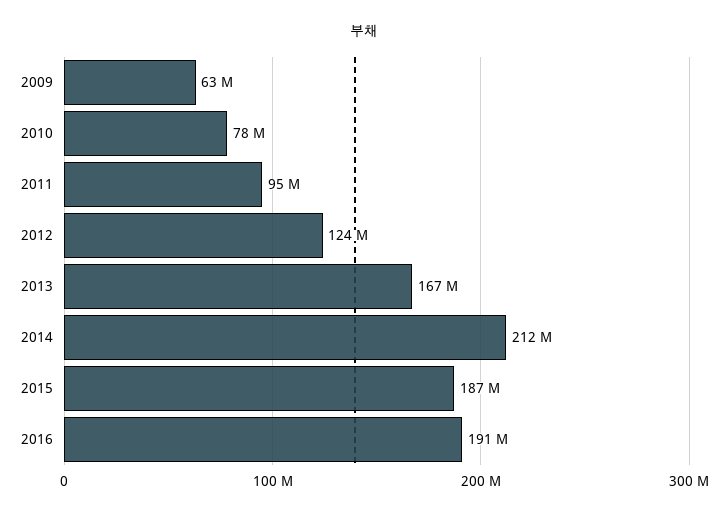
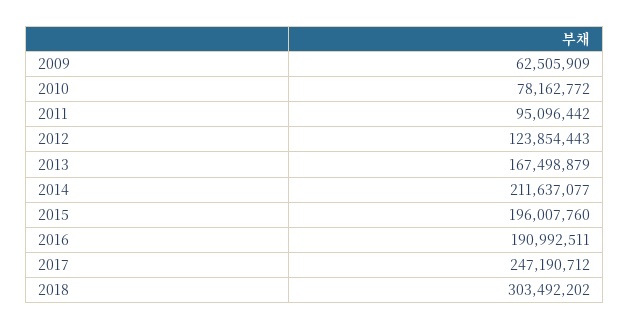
2015: 187000000 -> 196007760
2017: none -> 247190712
2018: none -> 303492202

